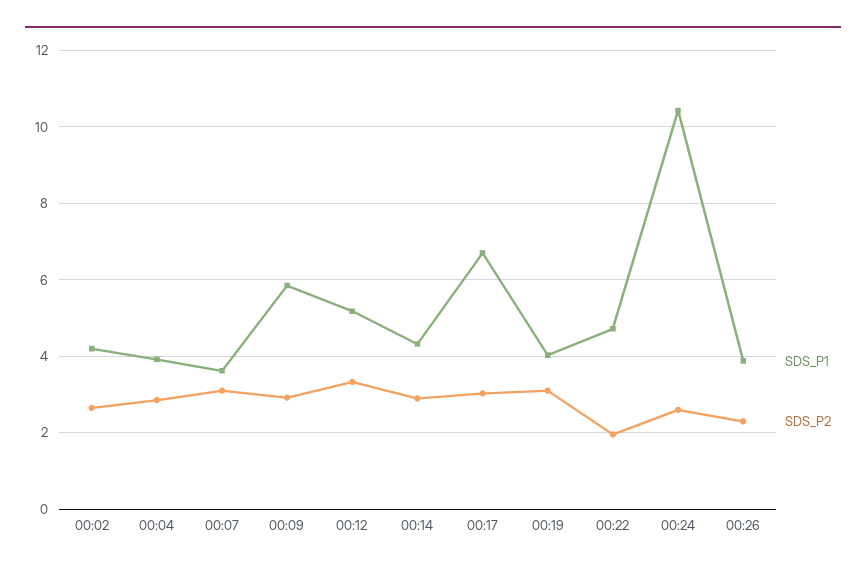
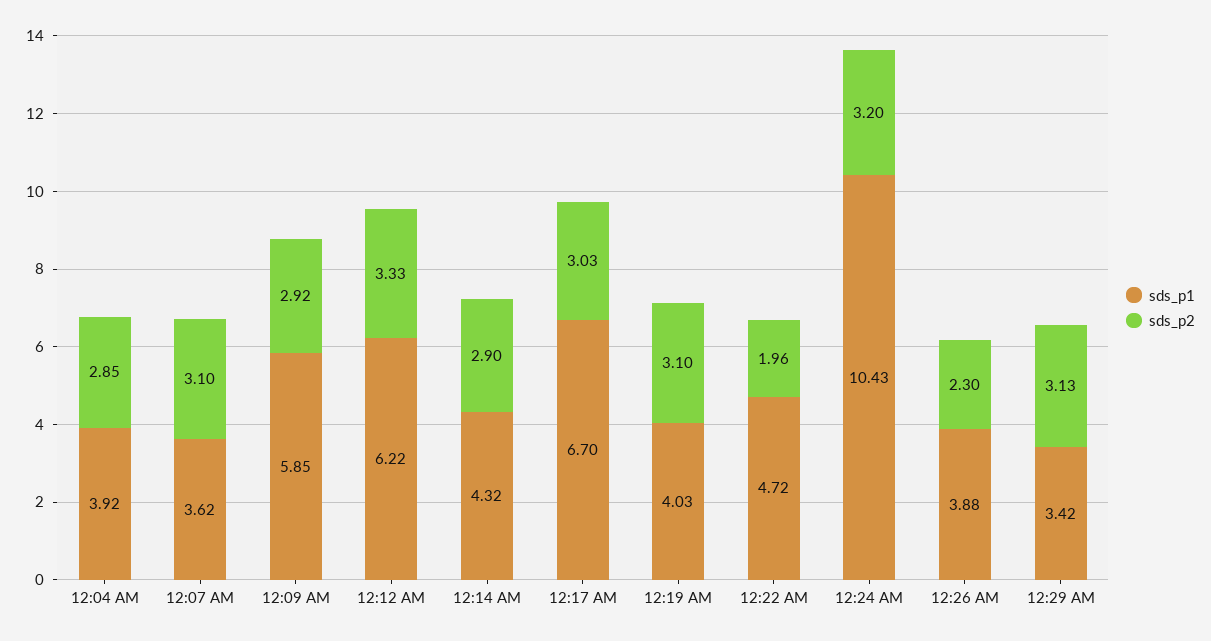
SDS_P1, 00:02: 4.2 -> none
SDS_P2, 00:02: 2.6 -> none
SDS_P1, 00:12: 5.2 -> 6.22
SDS_P2, 00:24: 2.6 -> 3.2
SDS_P1, 12:29 AM: none -> 3.42
SDS_P2, 12:29 AM: none -> 3.13

